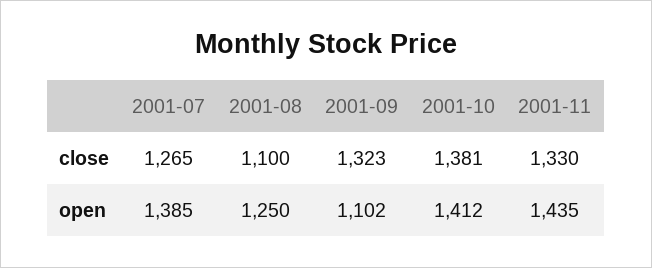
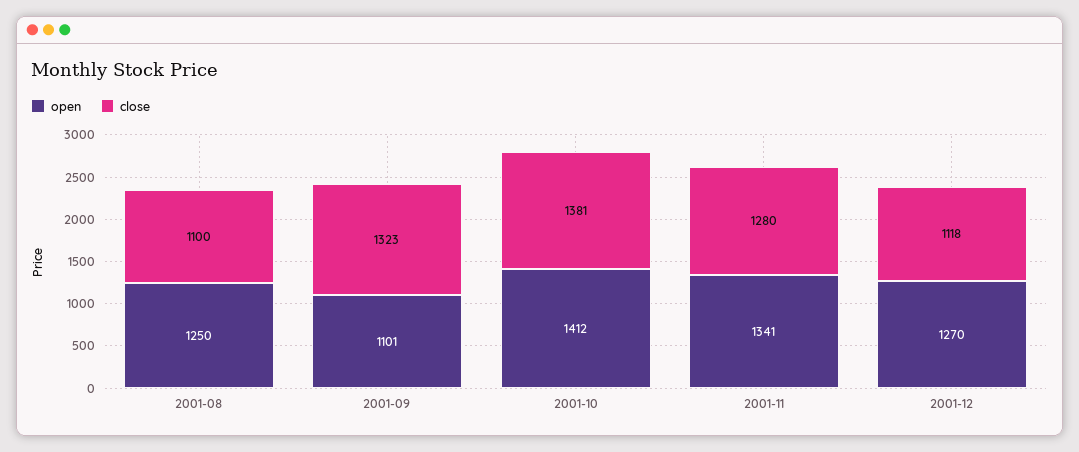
close, 2001-07: 1265 -> none
close, 2001-11: 1330 -> 1280
open, 2001-07: 1385 -> none
open, 2001-09: 1102 -> 1101
open, 2001-11: 1435 -> 1341
open, 2001-12: none -> 1270
close, 2001-12: none -> 1118

